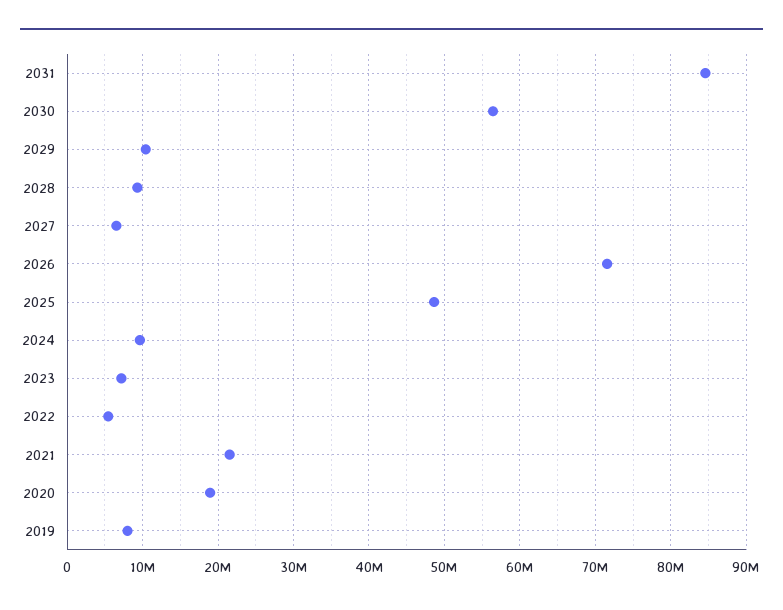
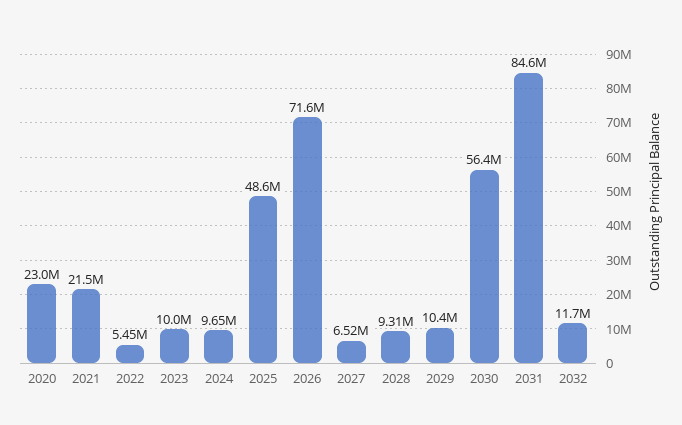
2023: 7000000 -> 10000000
2020: 19000000 -> 23000000
2019: 8000000 -> none
2032: none -> 11700000

